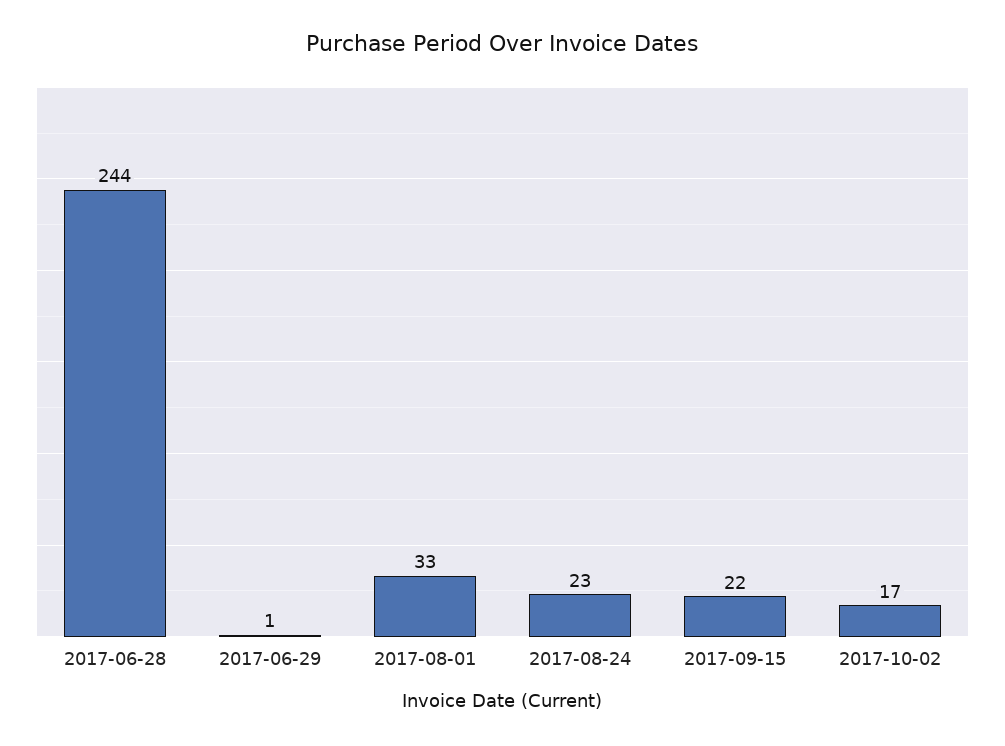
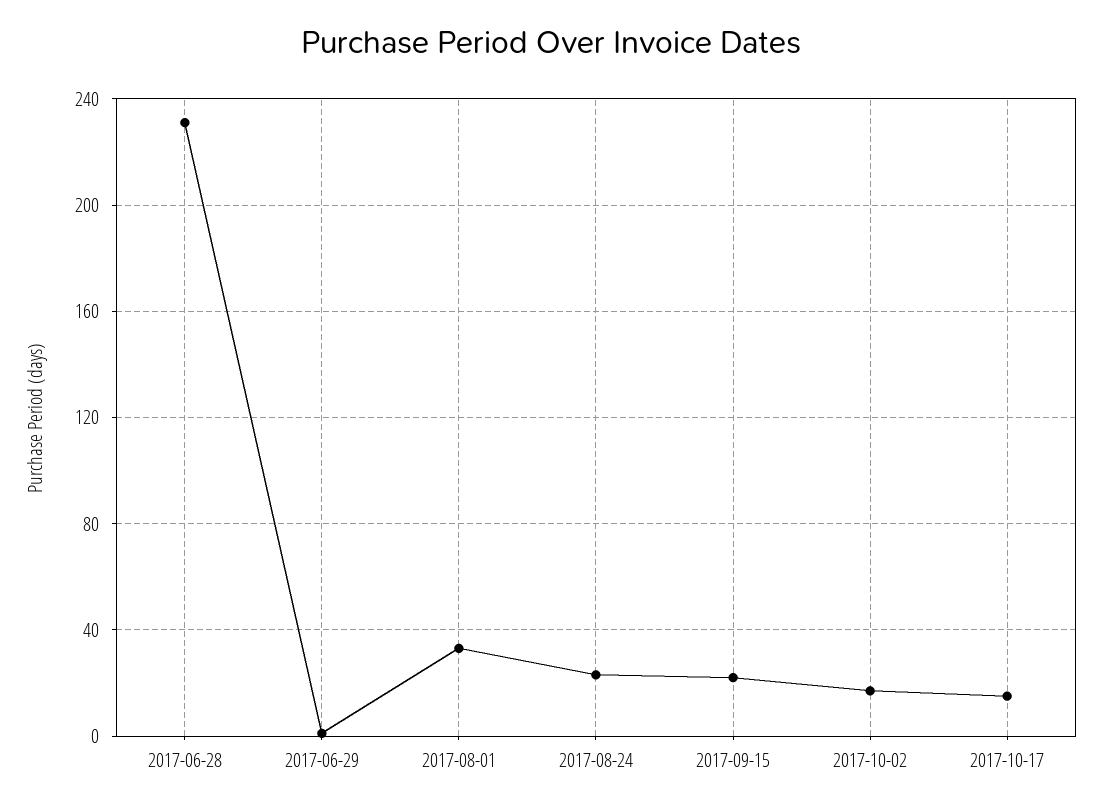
2017-06-28: 244 -> 230
2017-10-17: none -> 15

